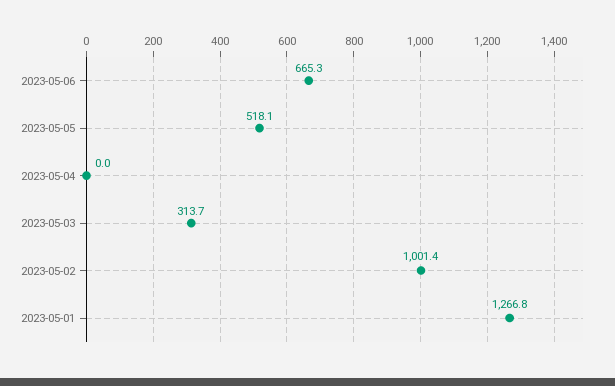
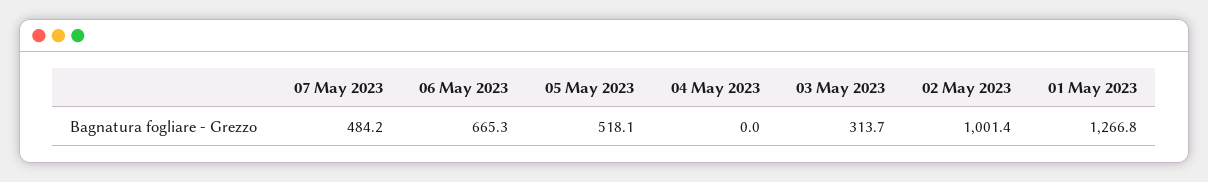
07 May 2023: none -> 484.2

